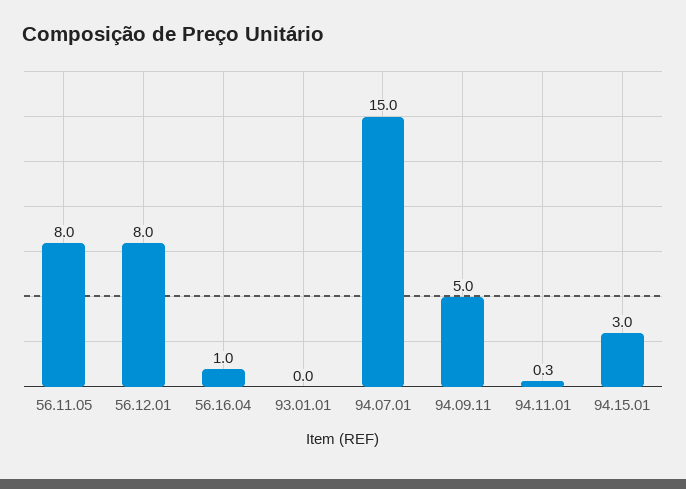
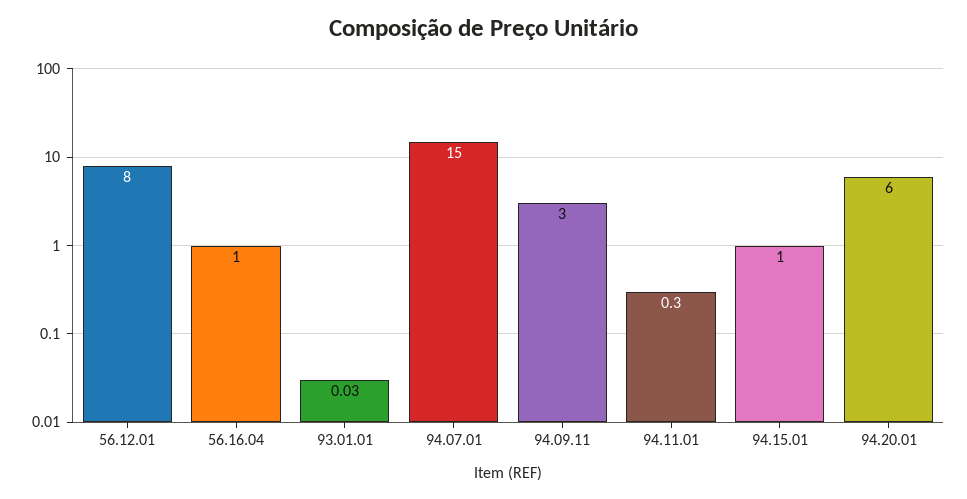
56.11.05: 8 -> none
94.09.11: 5 -> 3
94.15.01: 3 -> 1
94.20.01: none -> 6

